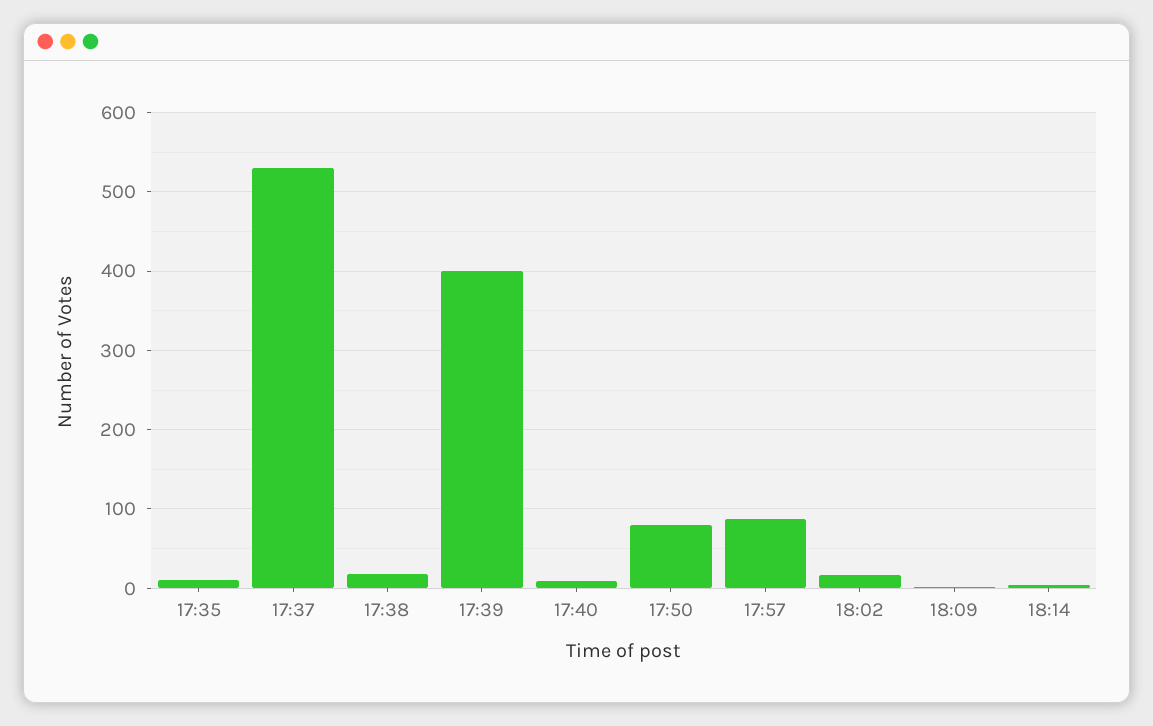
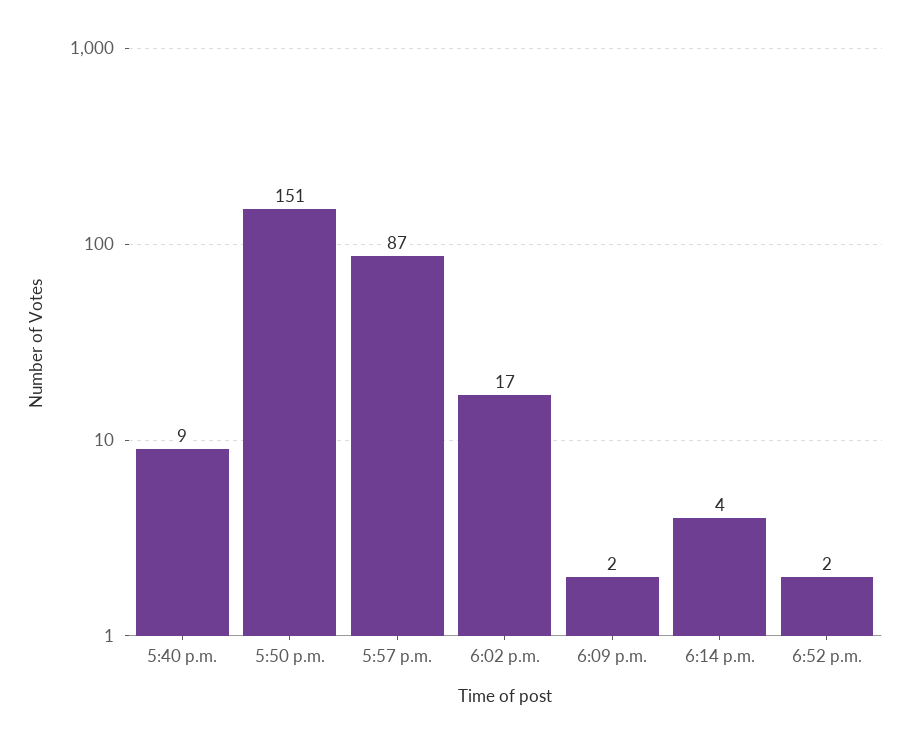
17:35: 10 -> none
17:37: 530 -> none
17:38: 20 -> none
17:39: 400 -> none
17:50: 80 -> 151
6:52 p.m.: none -> 2

